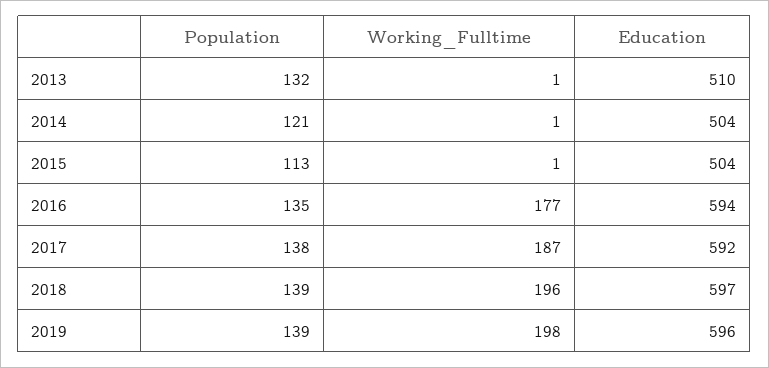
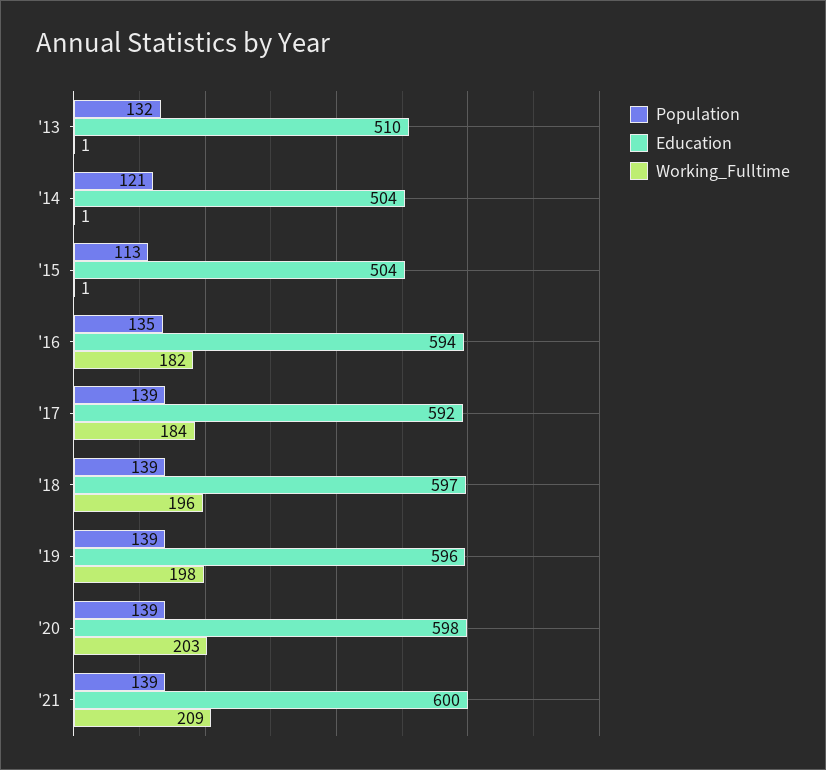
Working_Fulltime, 2016: 177 -> 182
Population, 2017: 138 -> 139
Working_Fulltime, 2017: 187 -> 184
Population, '20: none -> 139
Education, '20: none -> 598
Working_Fulltime, '20: none -> 203
Population, '21: none -> 139
Education, '21: none -> 600
Working_Fulltime, '21: none -> 209

